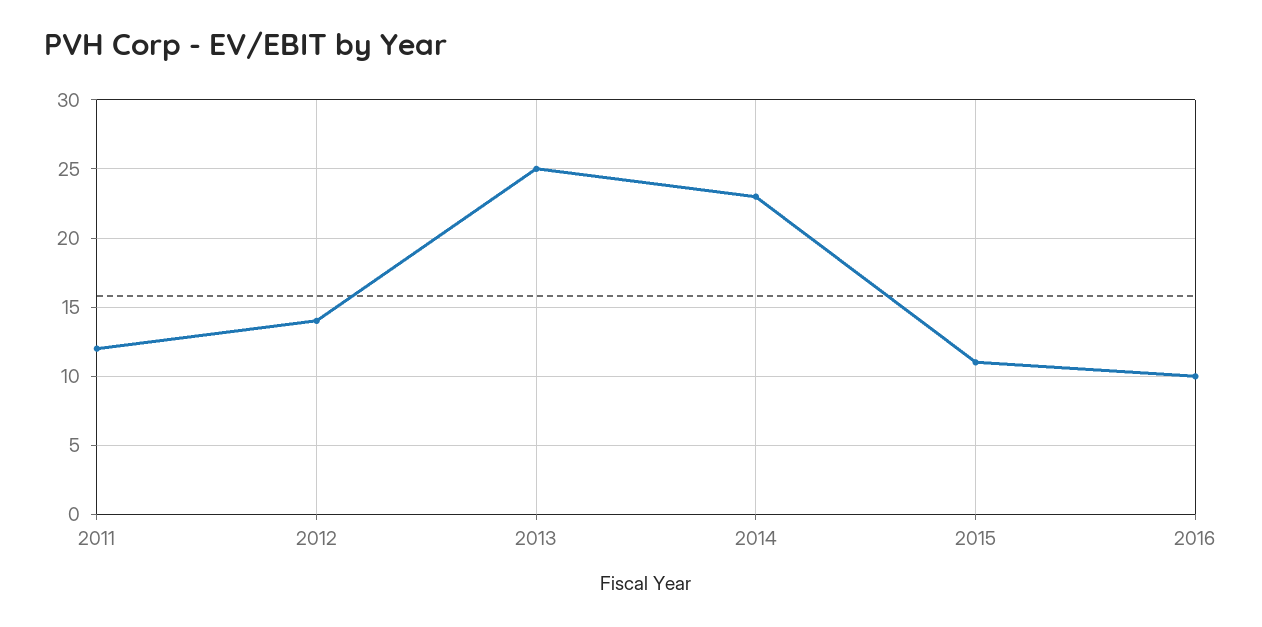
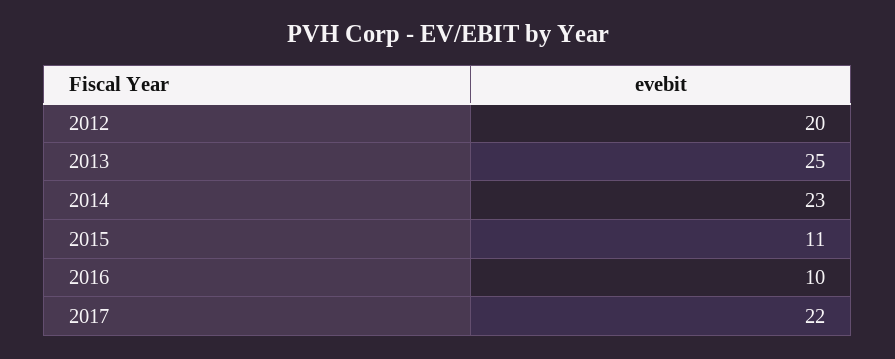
2011: 12 -> none
2012: 14 -> 20
2017: none -> 22

